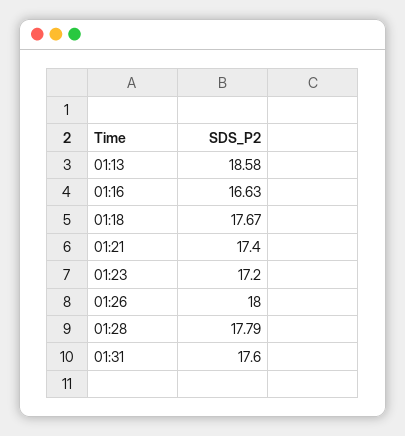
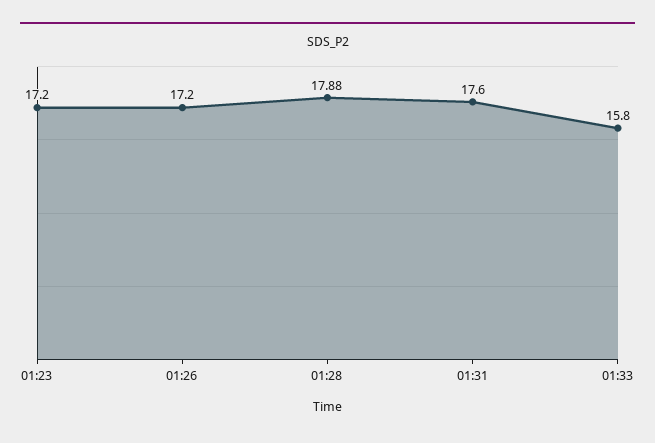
01:13: 18.58 -> none
01:16: 16.63 -> none
01:18: 17.67 -> none
01:21: 17.4 -> none
01:26: 18 -> 17.2
01:28: 17.79 -> 17.88
01:33: none -> 15.8

